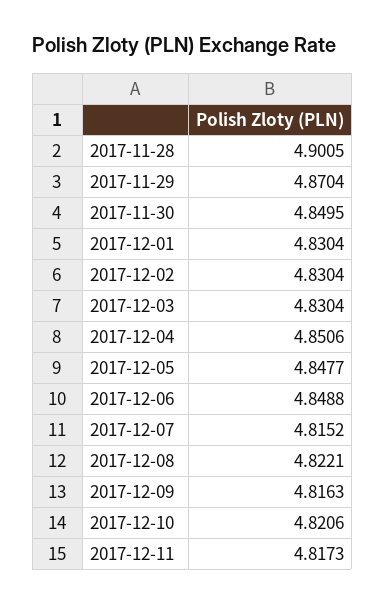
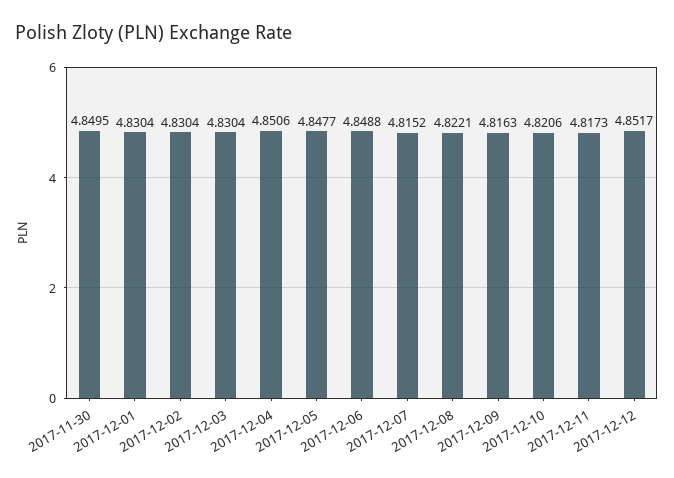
2017-11-28: 4.9005 -> none
2017-11-29: 4.8704 -> none
2017-12-12: none -> 4.8517

